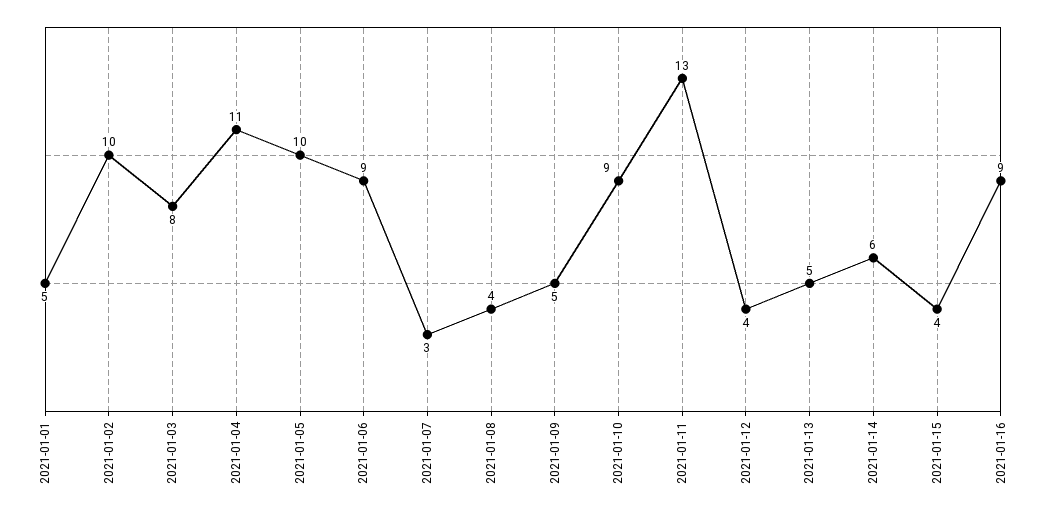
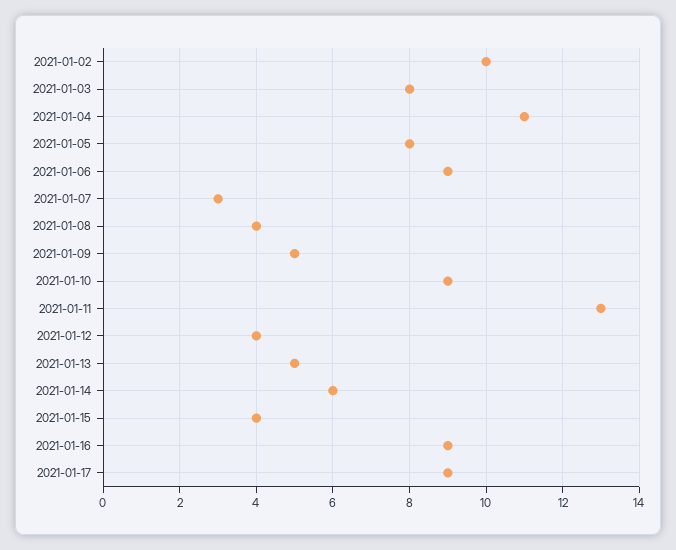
2021-01-01: 5 -> none
2021-01-05: 10 -> 8
2021-01-17: none -> 9

